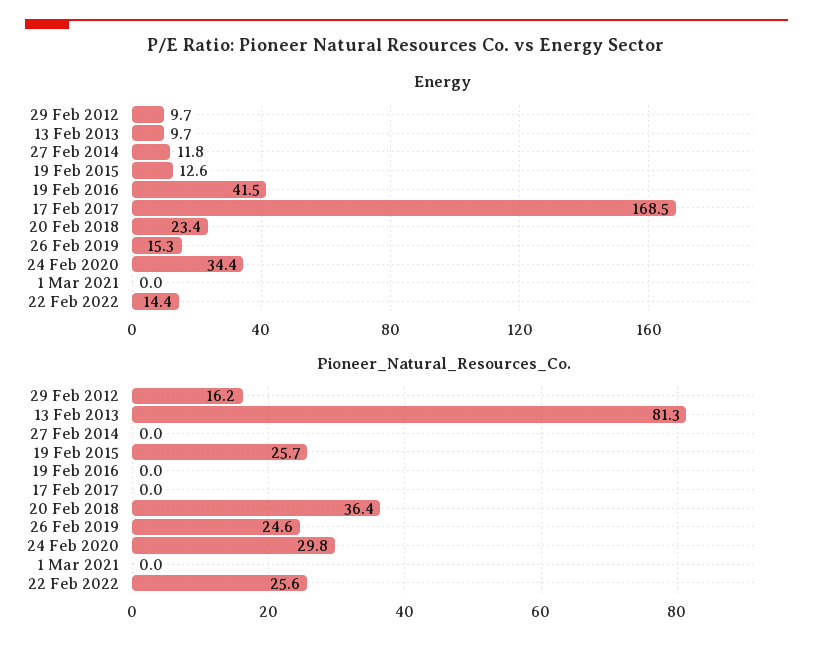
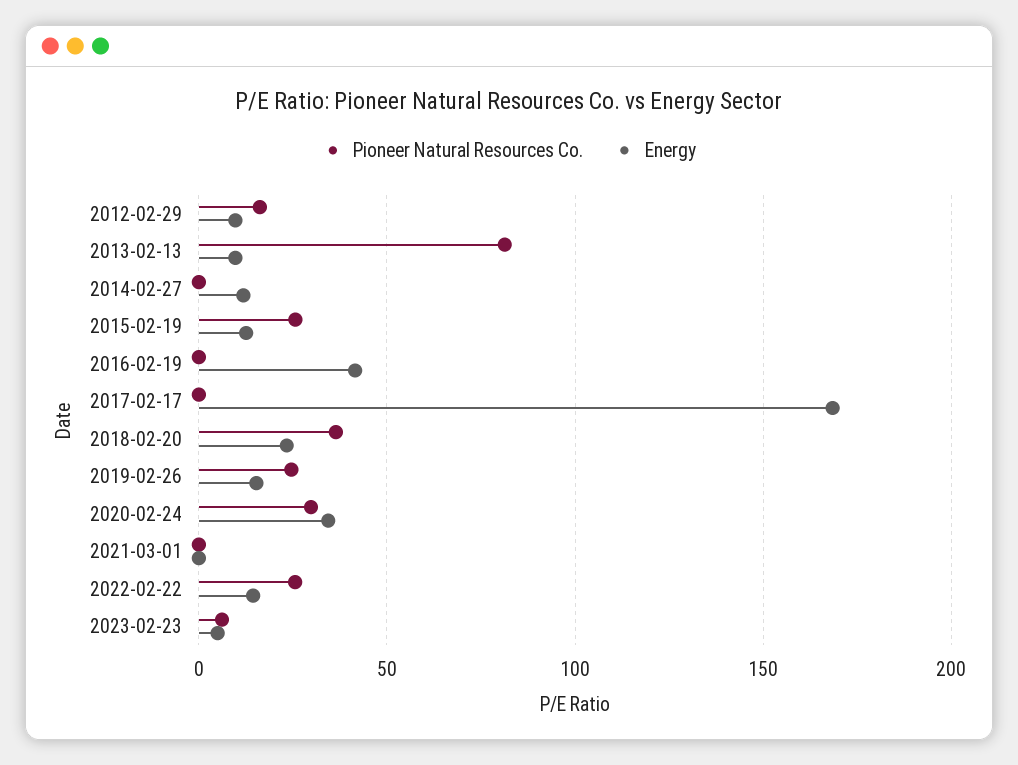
Pioneer_Natural_Resources_Co., 2023-02-23: none -> 5
Energy, 2023-02-23: none -> 5

